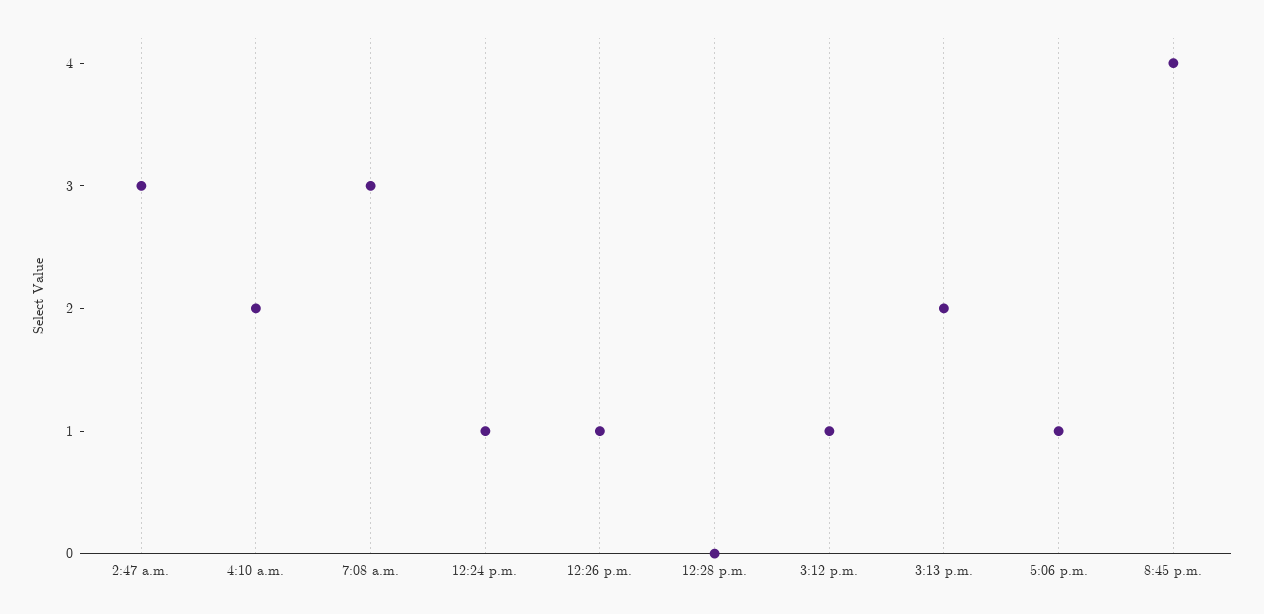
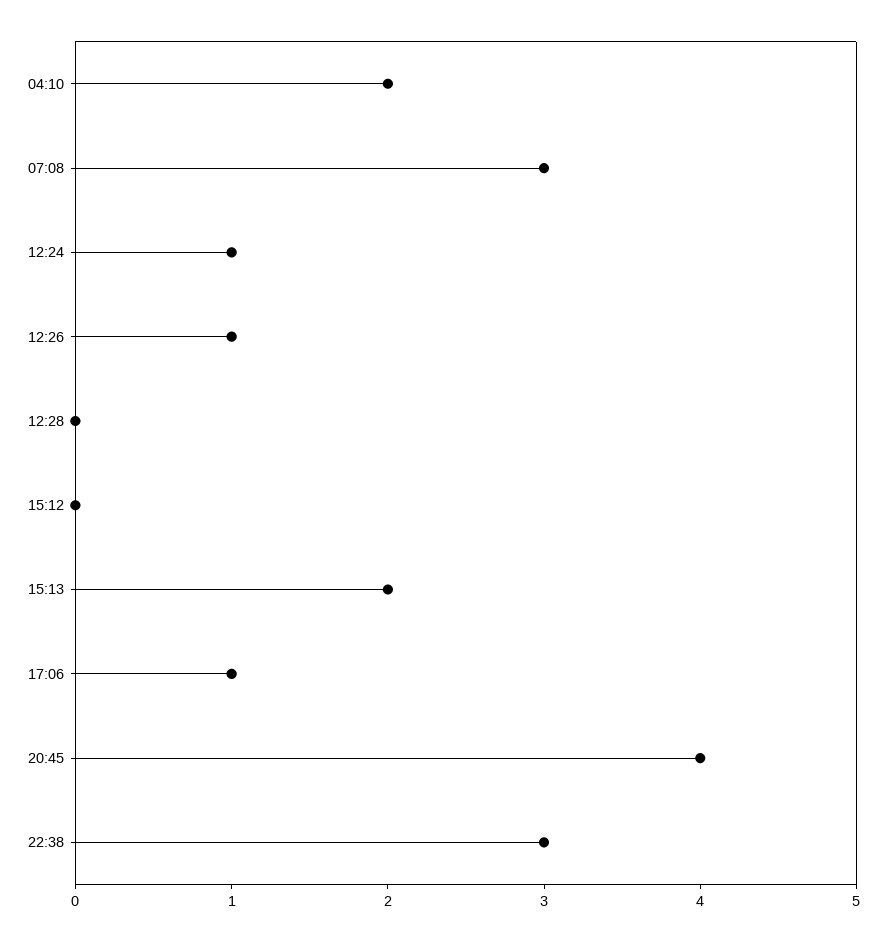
2:47 a.m.: 3 -> none
3:12 p.m.: 1 -> 0
22:38: none -> 3

